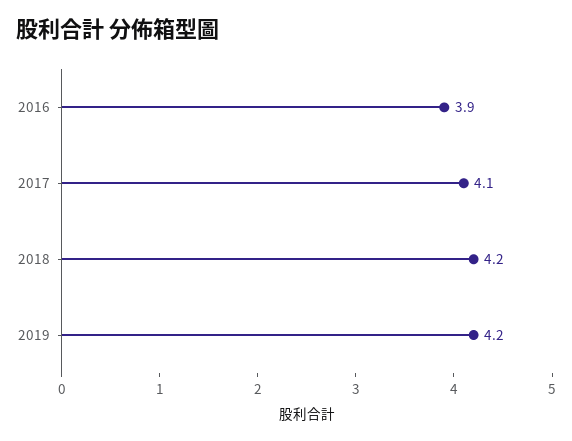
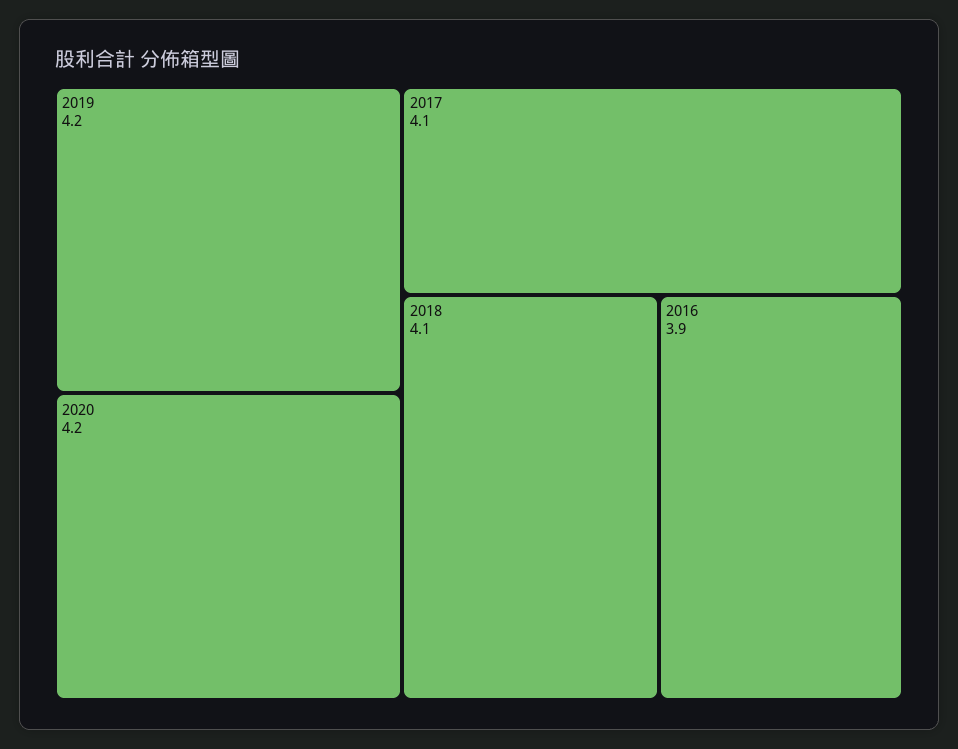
2018: 4.2 -> 4.1
2020: none -> 4.2

